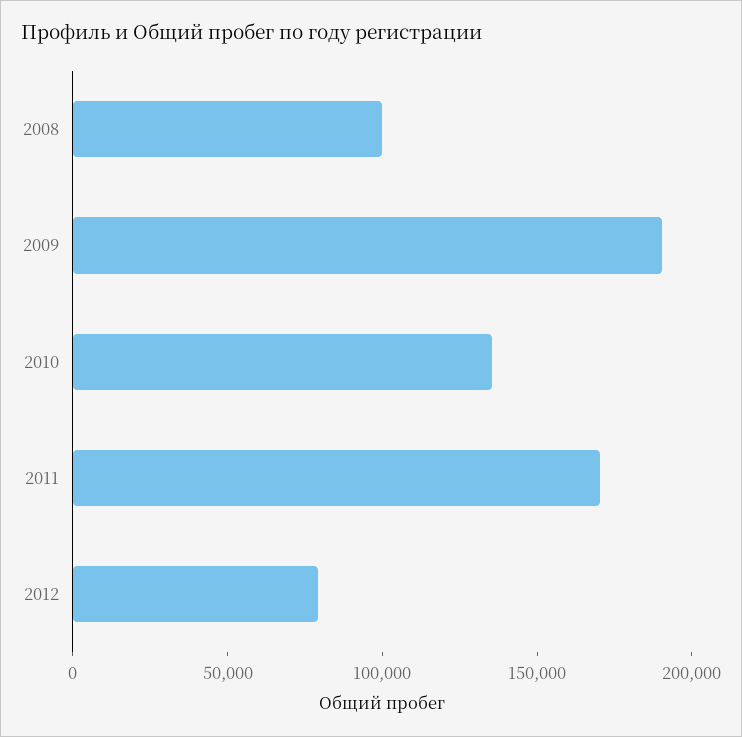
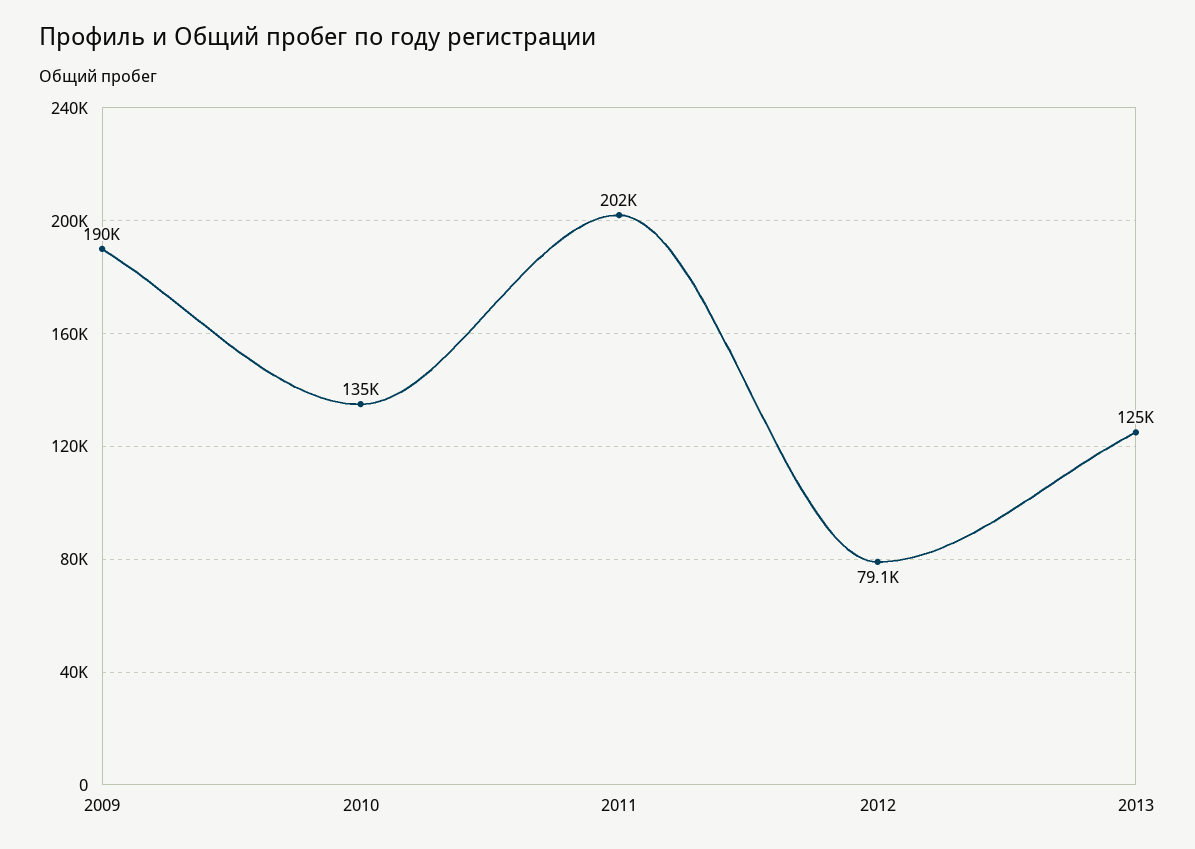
2008: 100000 -> none
2011: 170000 -> 202000
2013: none -> 125000

